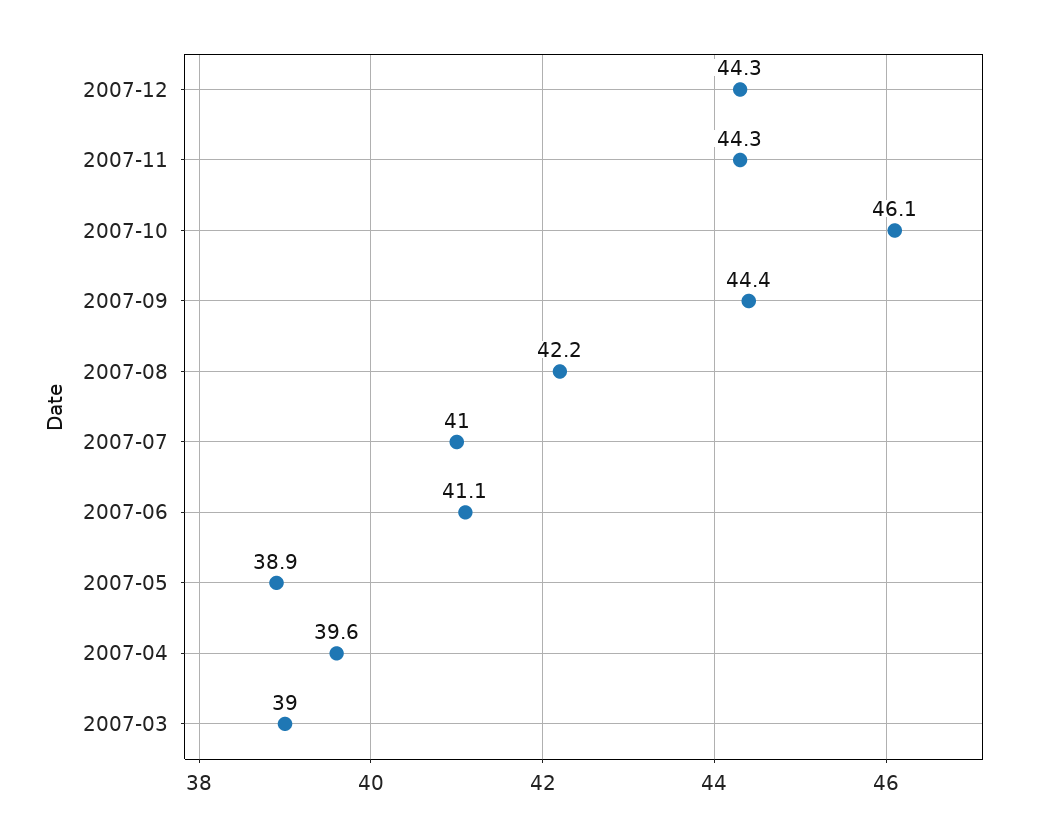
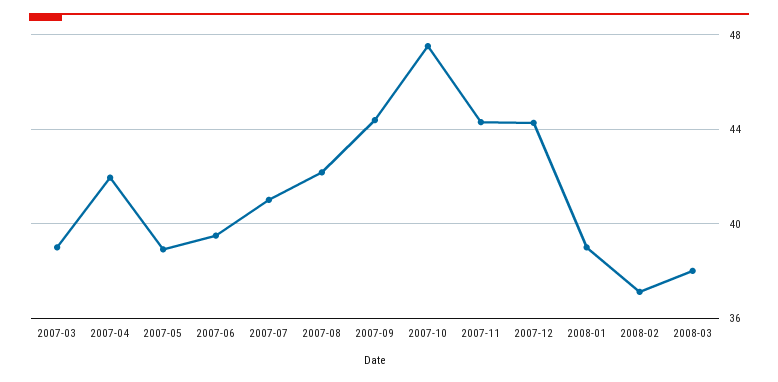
2007-10: 46.1 -> 47.5
2007-06: 41.1 -> 39.5
2007-04: 39.6 -> 42
2008-01: none -> 39
2008-02: none -> 37
2008-03: none -> 38

